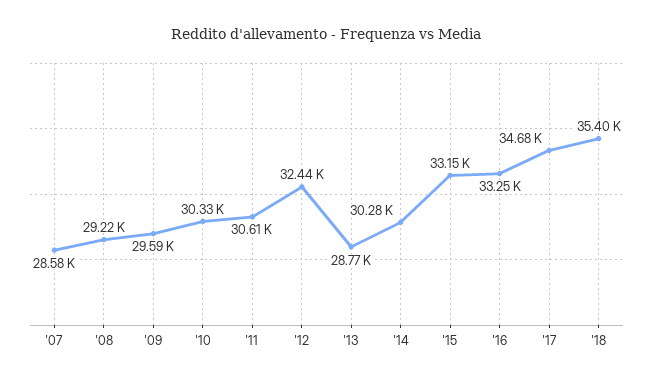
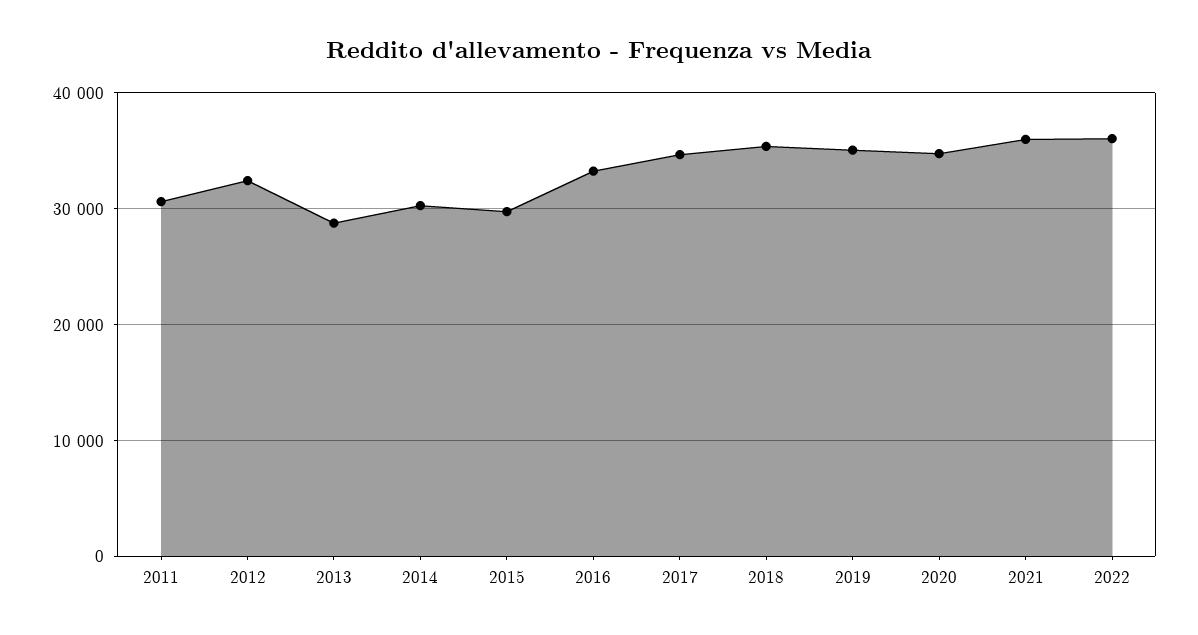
'07: 28580 -> none
'08: 29220 -> none
'09: 29590 -> none
'10: 30330 -> none
'15: 33150 -> 30000
2019: none -> 35000
2020: none -> 35000
2021: none -> 36000
2022: none -> 36000

